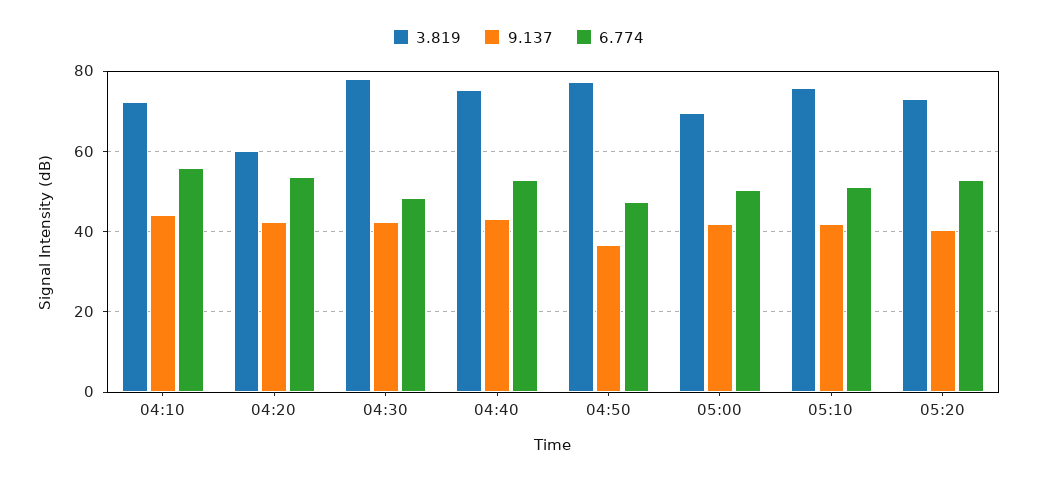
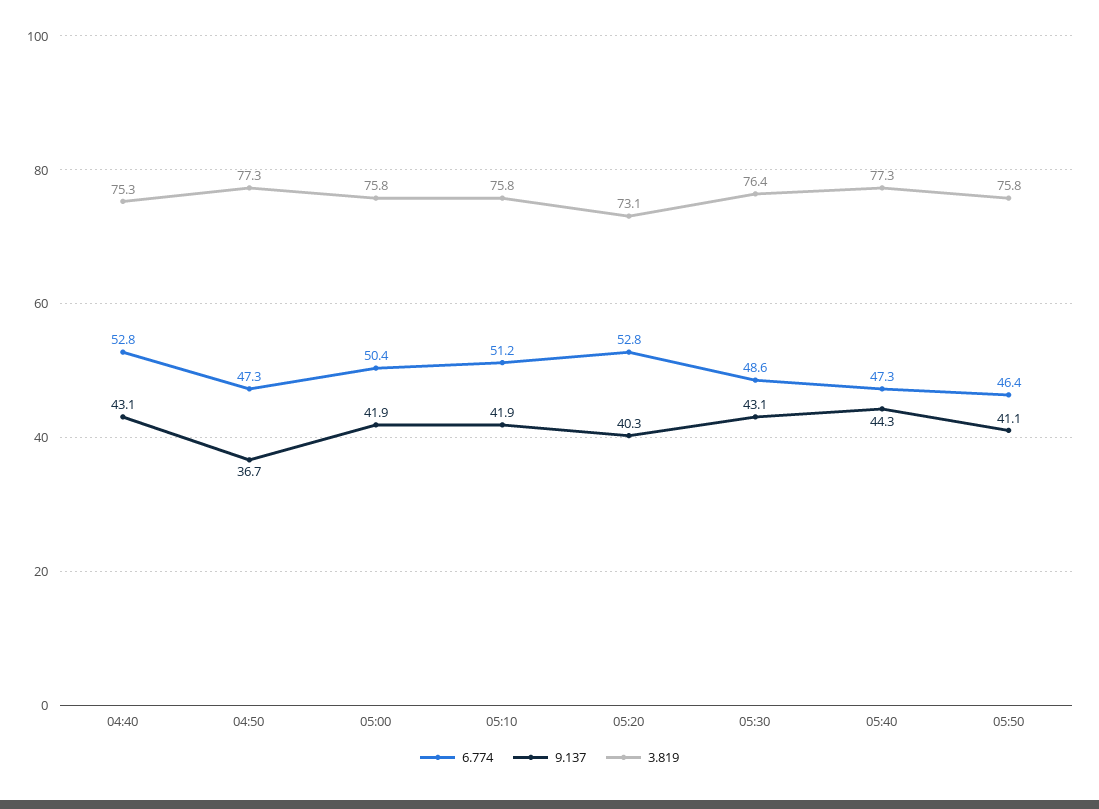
3.819, 04:10: 72 -> none
9.137, 04:10: 44 -> none
6.774, 04:10: 56 -> none
3.819, 04:20: 60 -> none
9.137, 04:20: 42 -> none
6.774, 04:20: 54 -> none
3.819, 04:30: 78 -> none
9.137, 04:30: 42 -> none
6.774, 04:30: 48 -> none
3.819, 05:00: 70 -> 75.8
6.774, 05:30: none -> 48.6
9.137, 05:30: none -> 43.1
3.819, 05:30: none -> 76.4
6.774, 05:40: none -> 47.3
9.137, 05:40: none -> 44.3
3.819, 05:40: none -> 77.3
6.774, 05:50: none -> 46.4
9.137, 05:50: none -> 41.1
3.819, 05:50: none -> 75.8

